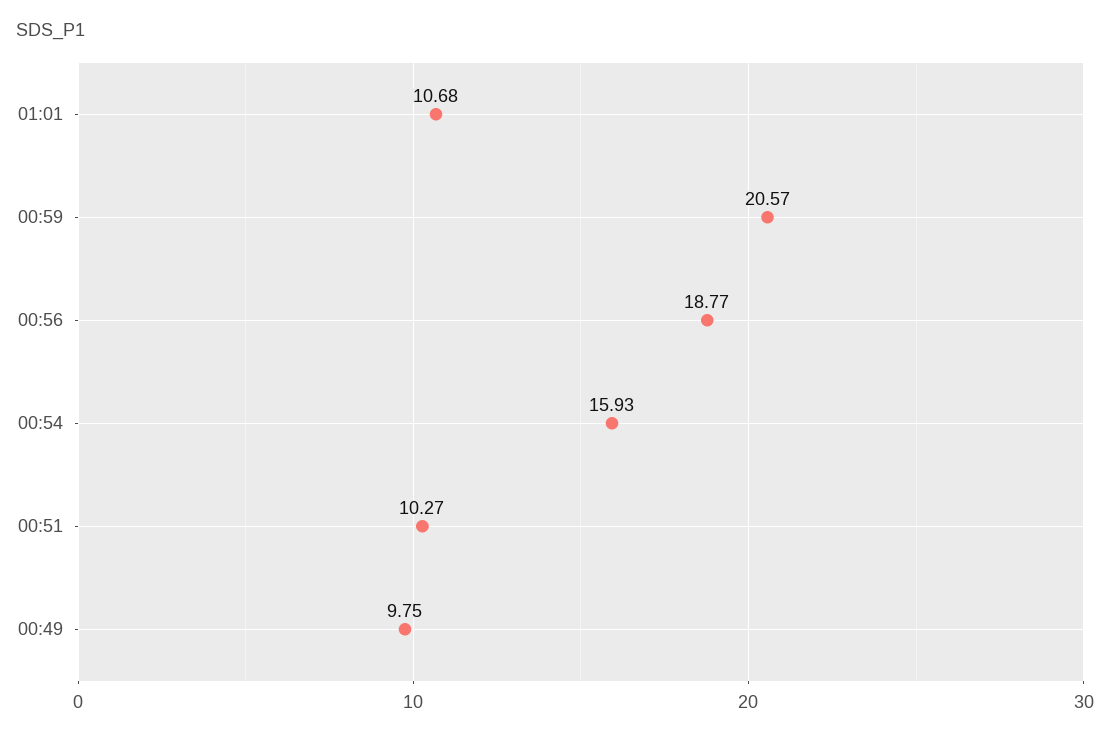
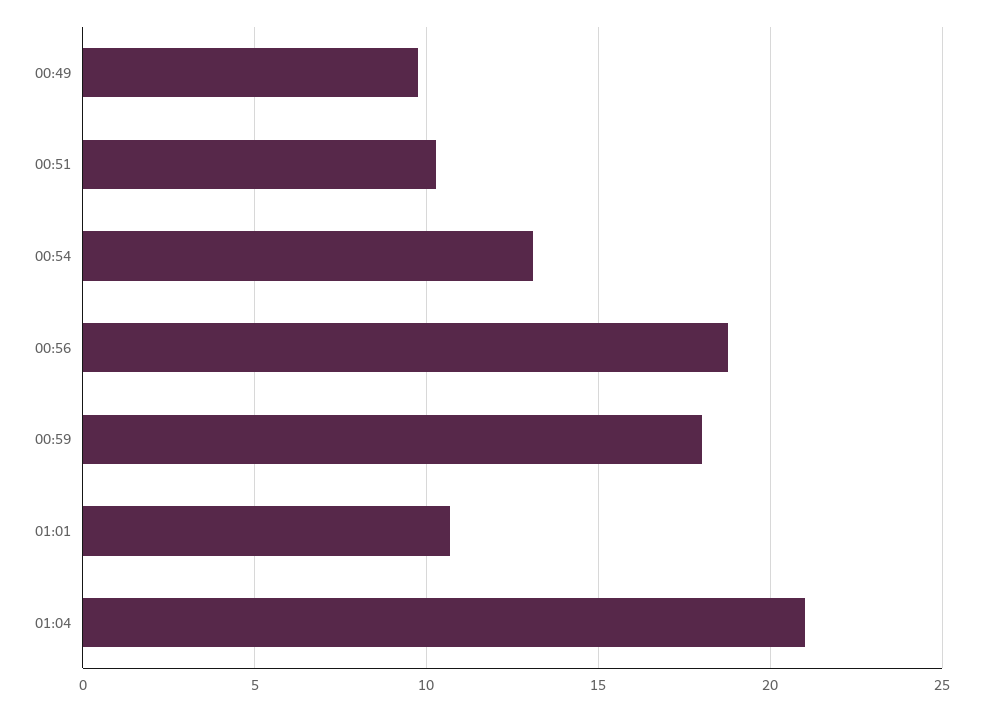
00:59: 20.57 -> 18
00:54: 15.93 -> 13
01:04: none -> 21

